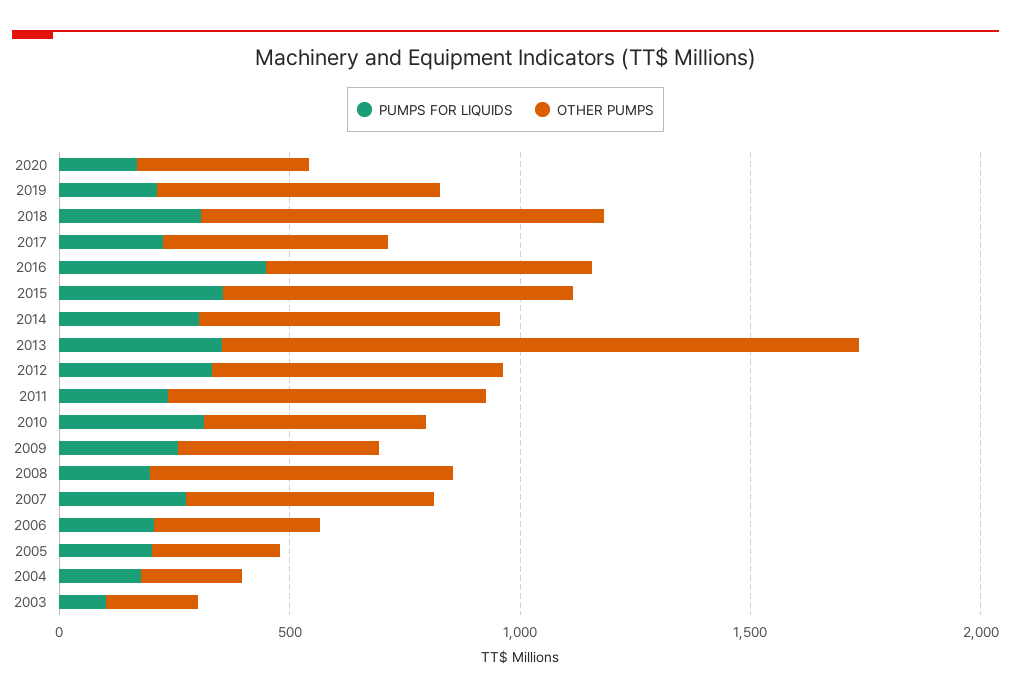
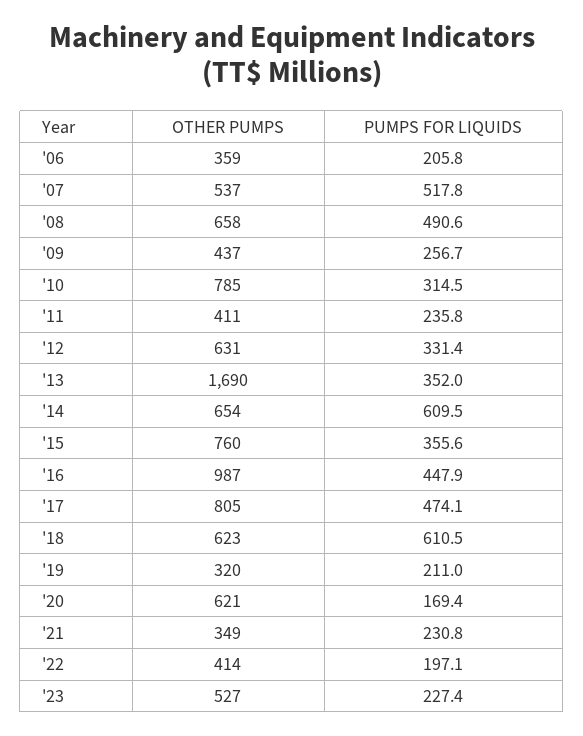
OTHER PUMPS, 2020: 400 -> 621
OTHER PUMPS, 2019: 600 -> 320
PUMPS FOR LIQUIDS, 2018: 300 -> 610.5
OTHER PUMPS, 2018: 900 -> 623
PUMPS FOR LIQUIDS, 2017: 200 -> 474.1
OTHER PUMPS, 2017: 500 -> 805
OTHER PUMPS, 2016: 700 -> 987
PUMPS FOR LIQUIDS, 2014: 300 -> 609.5
OTHER PUMPS, 2013: 1400 -> 1690
OTHER PUMPS, 2011: 700 -> 411
OTHER PUMPS, 2010: 500 -> 785
PUMPS FOR LIQUIDS, 2008: 200 -> 490.6
PUMPS FOR LIQUIDS, 2007: 300 -> 517.8
PUMPS FOR LIQUIDS, 2005: 200 -> none
OTHER PUMPS, 2005: 300 -> none
PUMPS FOR LIQUIDS, 2004: 200 -> none
OTHER PUMPS, 2004: 200 -> none
PUMPS FOR LIQUIDS, 2003: 100 -> none
OTHER PUMPS, 2003: 200 -> none
OTHER PUMPS, '21: none -> 349
PUMPS FOR LIQUIDS, '21: none -> 230.8
OTHER PUMPS, '22: none -> 414
PUMPS FOR LIQUIDS, '22: none -> 197.1
OTHER PUMPS, '23: none -> 527
PUMPS FOR LIQUIDS, '23: none -> 227.4

